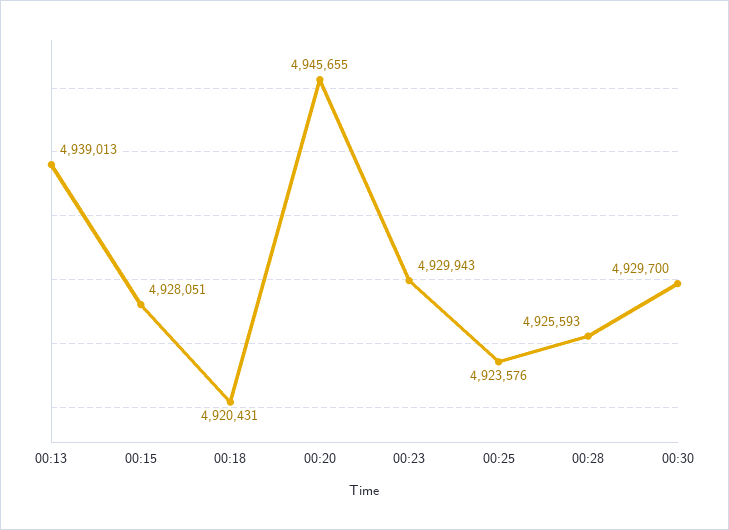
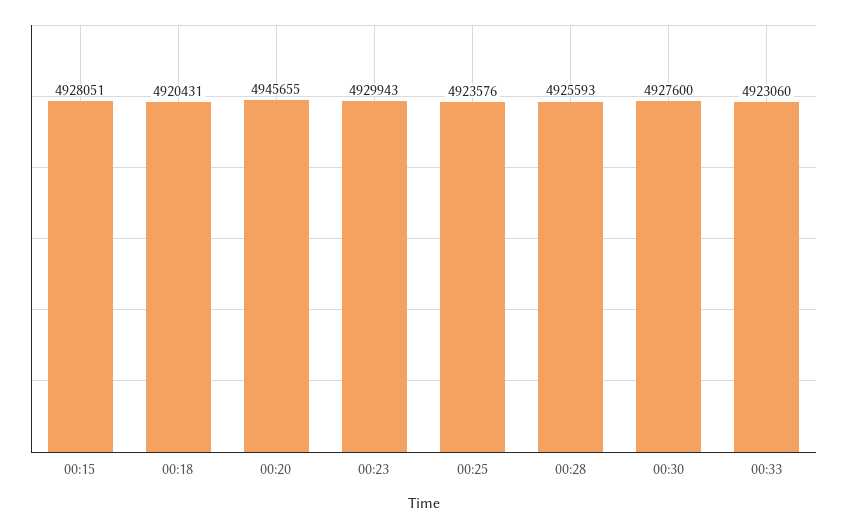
00:13: 4939013 -> none
00:30: 4929700 -> 4927600
00:33: none -> 4923060

